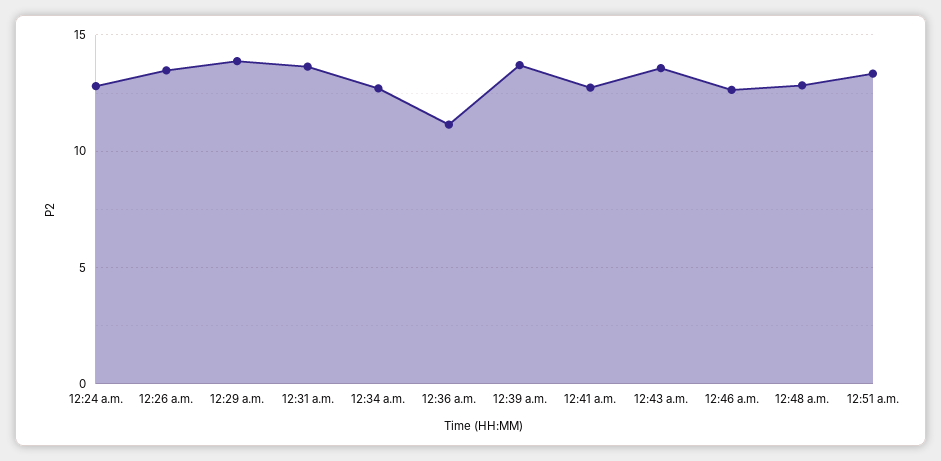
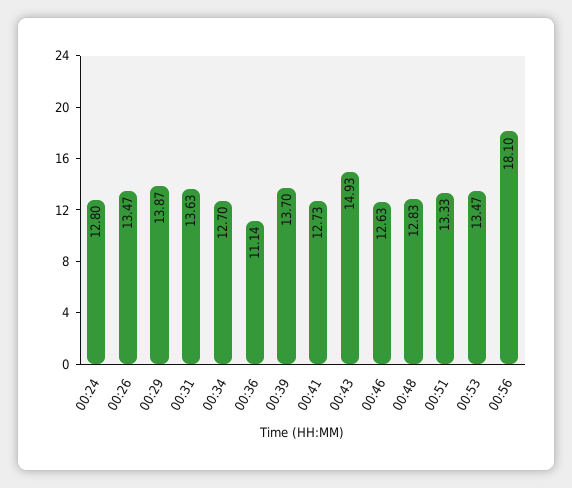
12:43 a.m.: 13.5 -> 14.93
00:53: none -> 13.47
00:56: none -> 18.1

